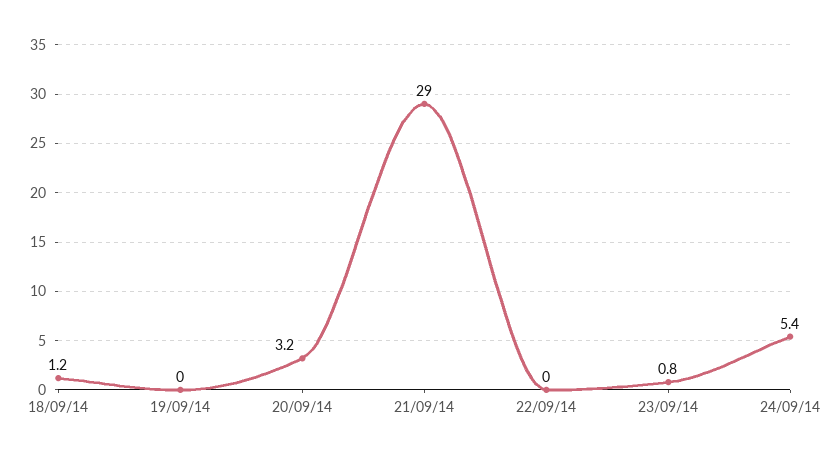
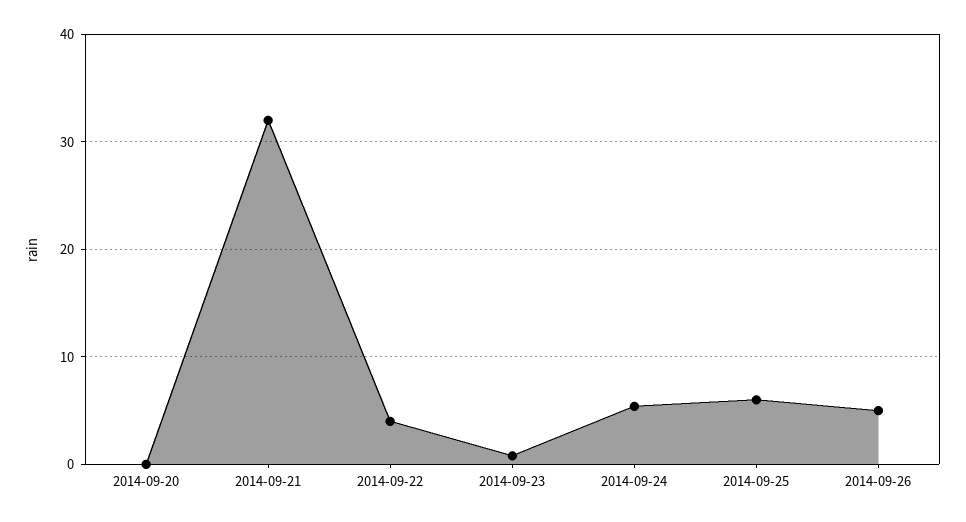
18/09/14: 1.2 -> none
19/09/14: 0 -> none
20/09/14: 3.2 -> 0
21/09/14: 29 -> 32
22/09/14: 0 -> 4
2014-09-25: none -> 6
2014-09-26: none -> 5

